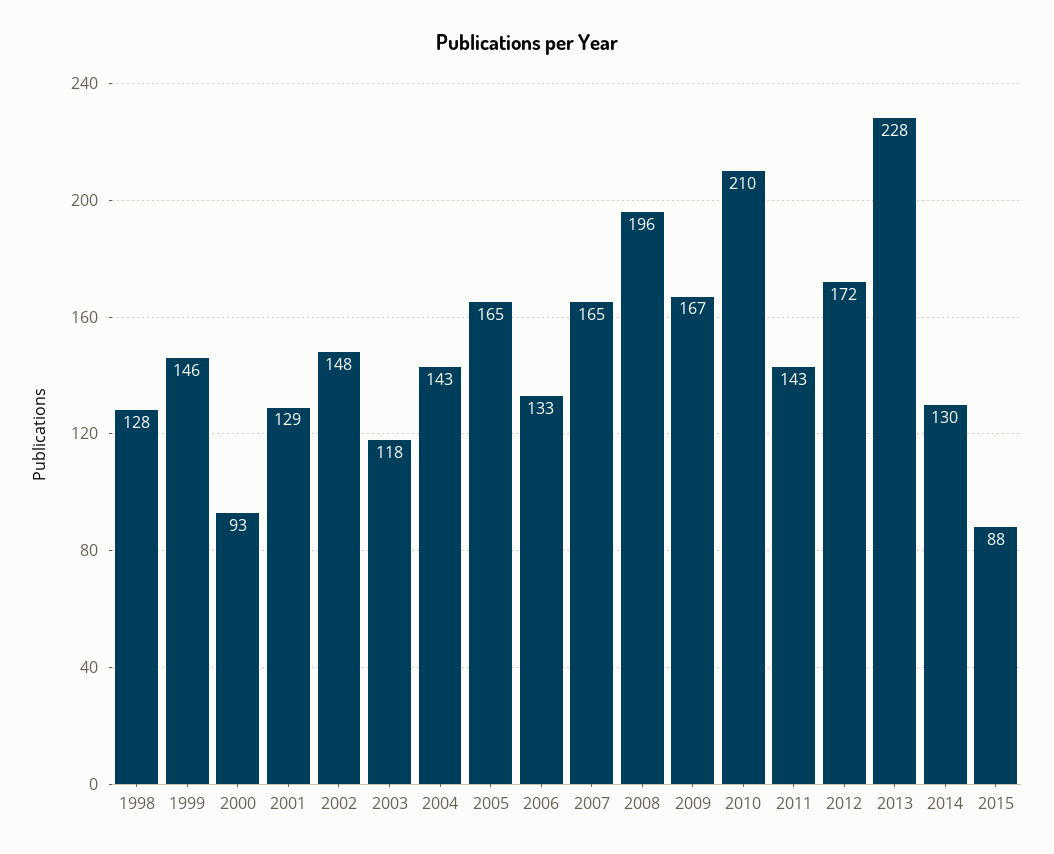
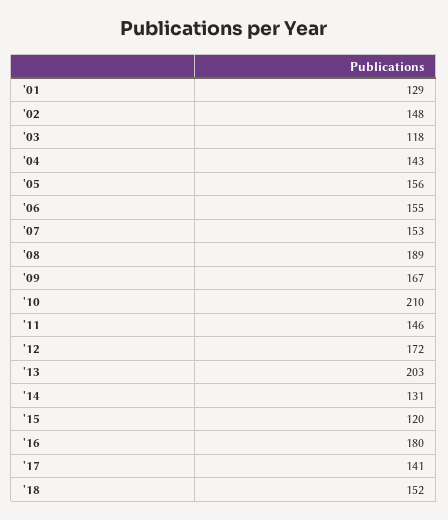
1998: 128 -> none
1999: 146 -> none
2000: 93 -> none
2005: 165 -> 156
2006: 133 -> 155
2007: 165 -> 153
2008: 196 -> 189
2011: 143 -> 146
2013: 228 -> 203
2014: 130 -> 131
2015: 88 -> 120
'16: none -> 180
'17: none -> 141
'18: none -> 152

